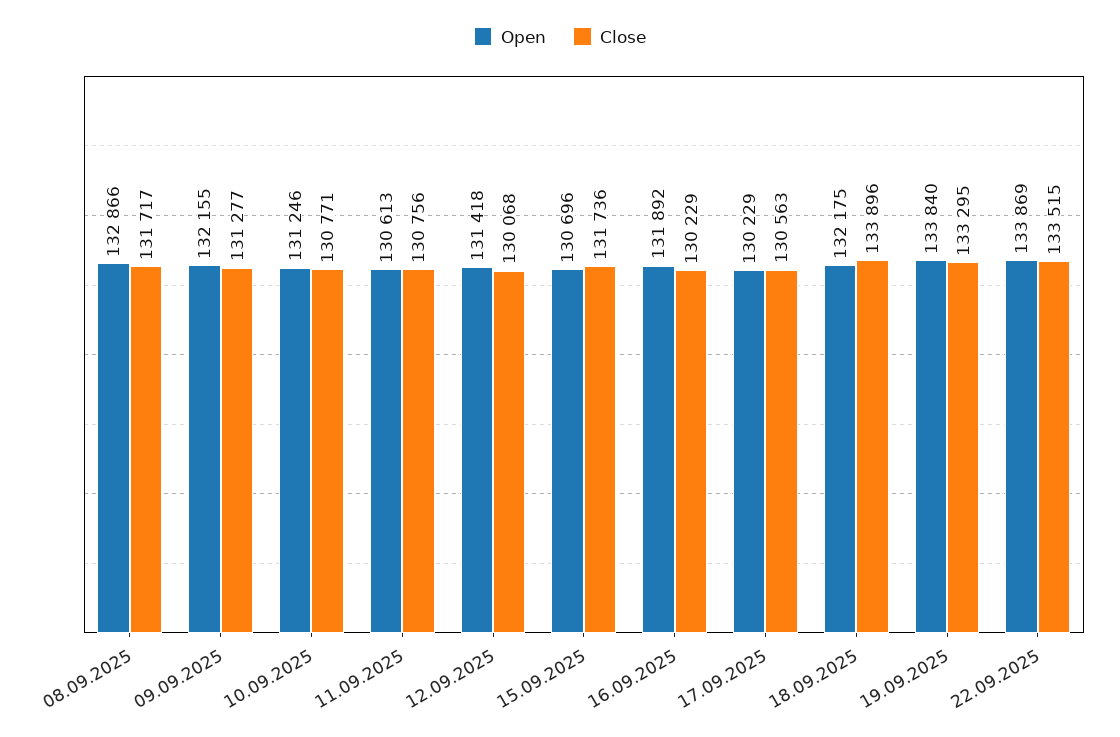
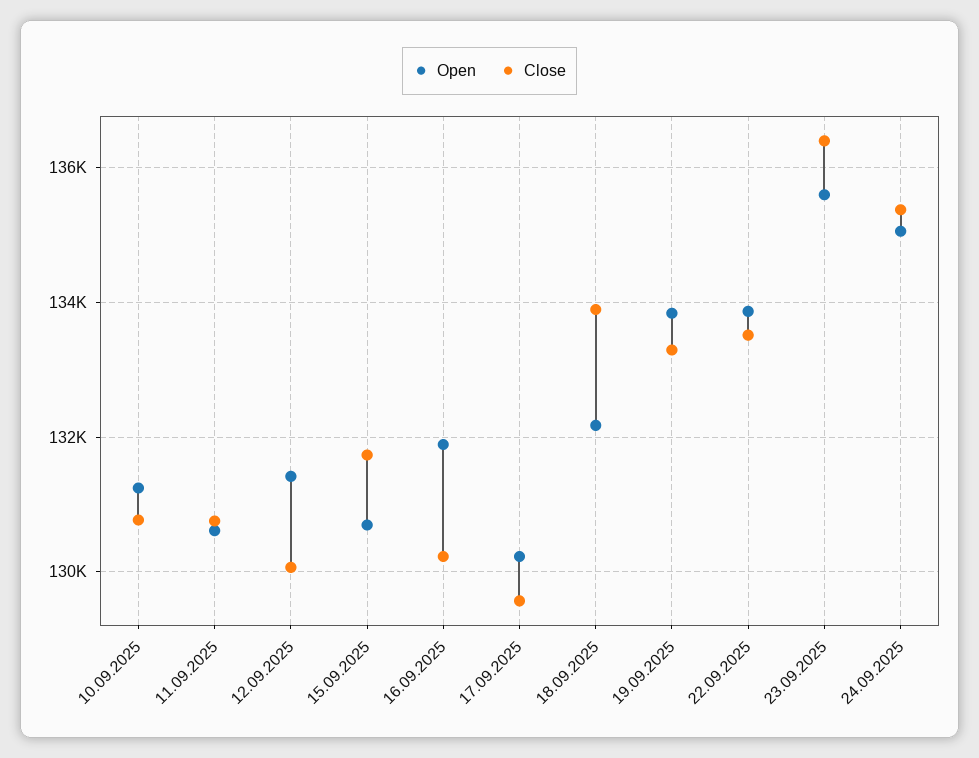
Open, 08.09.2025: 132866 -> none
Close, 08.09.2025: 131717 -> none
Open, 09.09.2025: 132155 -> none
Close, 09.09.2025: 131277 -> none
Close, 17.09.2025: 130563 -> 129600
Open, 23.09.2025: none -> 135600
Close, 23.09.2025: none -> 136400
Open, 24.09.2025: none -> 135000
Close, 24.09.2025: none -> 135400

